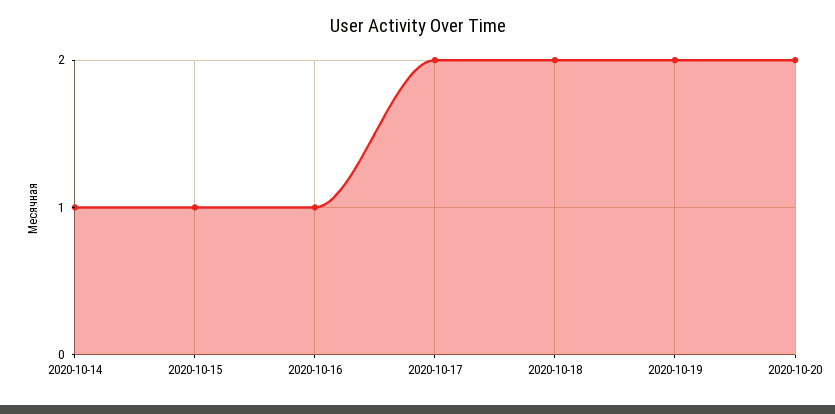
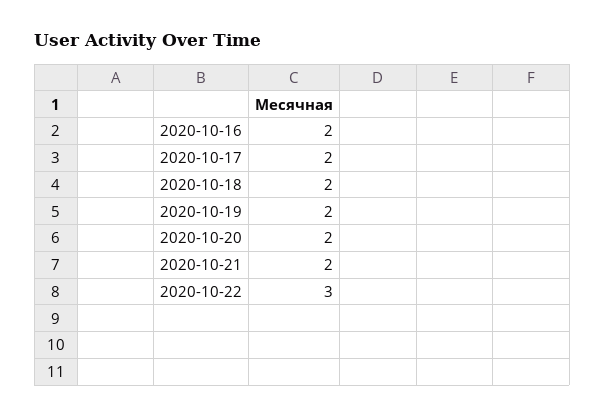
2020-10-14: 1 -> none
2020-10-15: 1 -> none
2020-10-16: 1 -> 2
2020-10-21: none -> 2
2020-10-22: none -> 3

